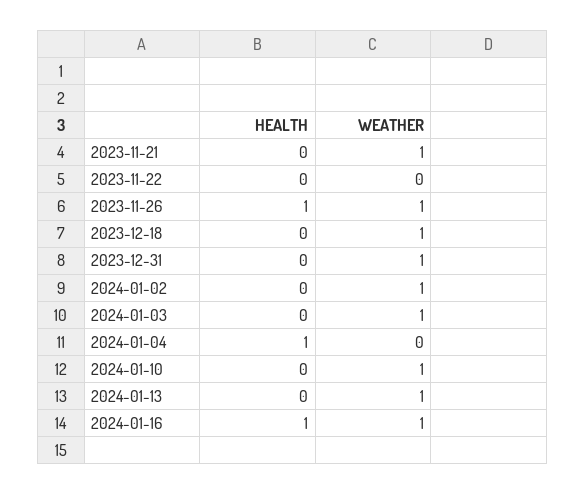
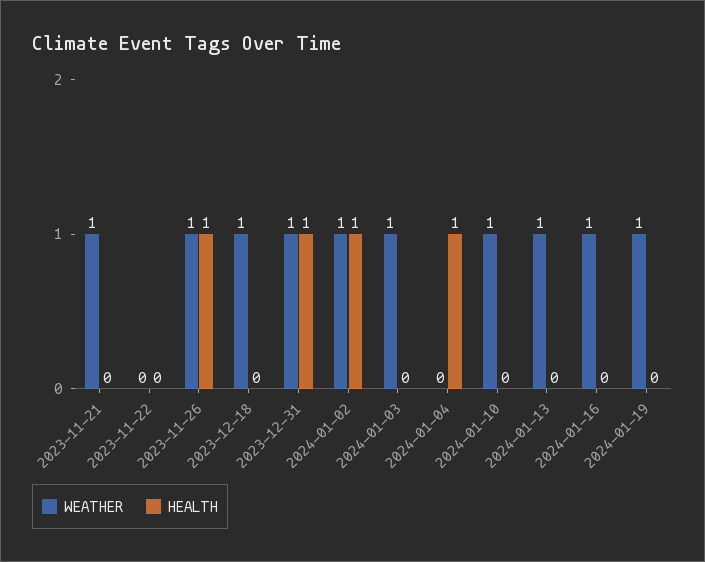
HEALTH, 2023-12-31: 0 -> 1
HEALTH, 2024-01-02: 0 -> 1
HEALTH, 2024-01-16: 1 -> 0
WEATHER, 2024-01-19: none -> 1
HEALTH, 2024-01-19: none -> 0

